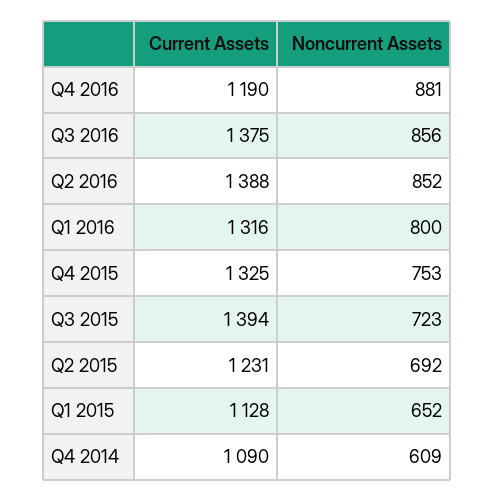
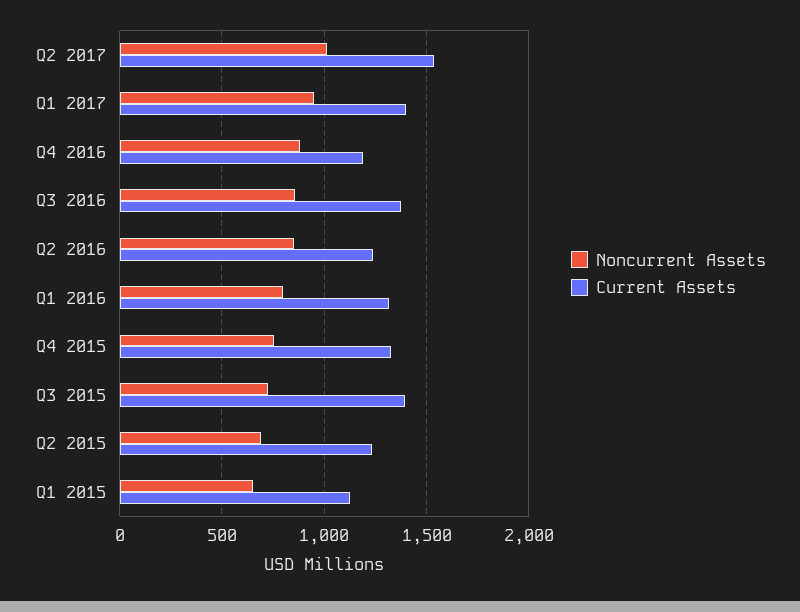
Current Assets, Q2 2016: 1388 -> 1250
Current Assets, Q4 2014: 1090 -> none
Noncurrent Assets, Q4 2014: 609 -> none
Noncurrent Assets, Q2 2017: none -> 1000
Current Assets, Q2 2017: none -> 1550
Noncurrent Assets, Q1 2017: none -> 950
Current Assets, Q1 2017: none -> 1400

